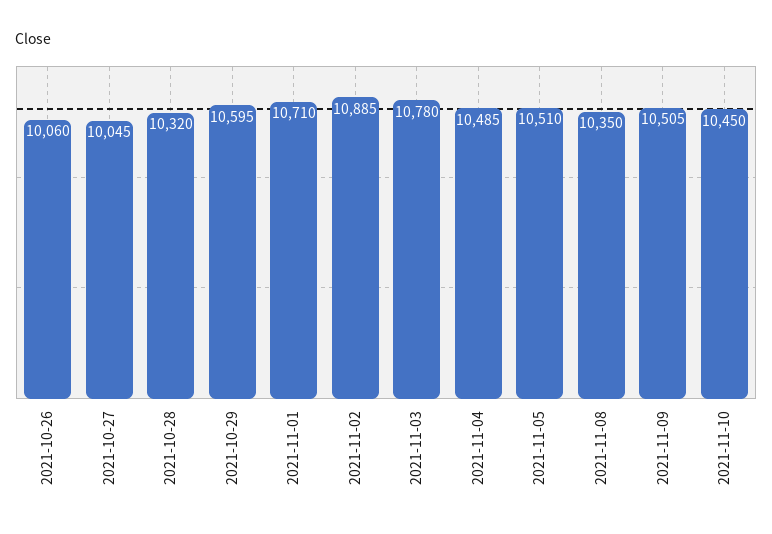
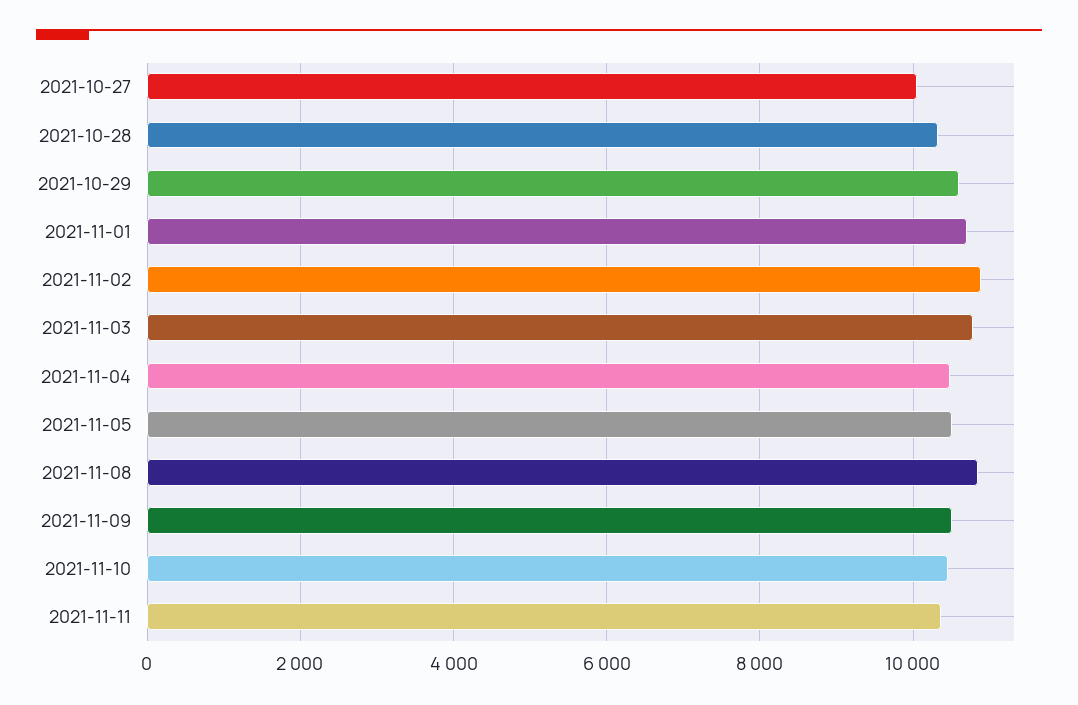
2021-10-26: 10060 -> none
2021-11-08: 10350 -> 10800
2021-11-11: none -> 10400

